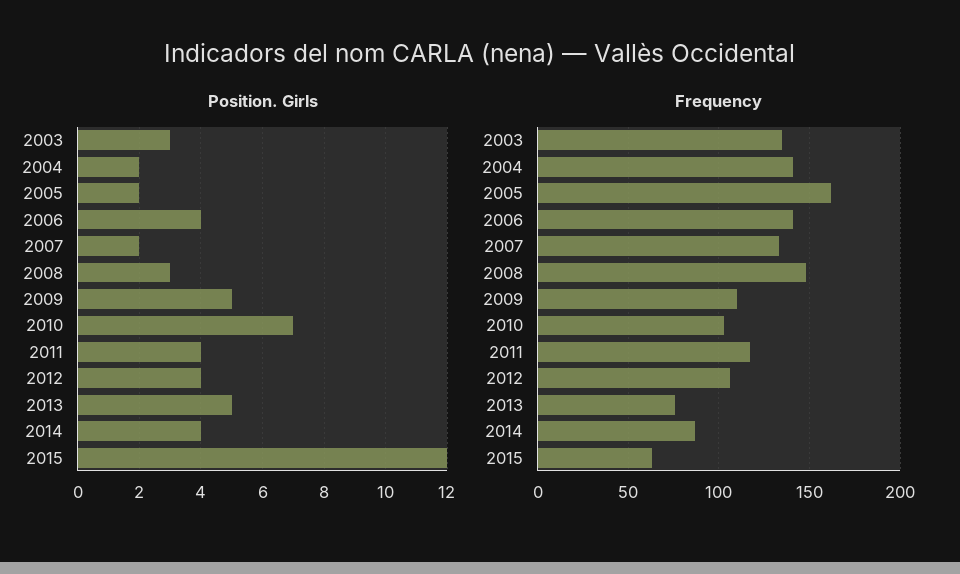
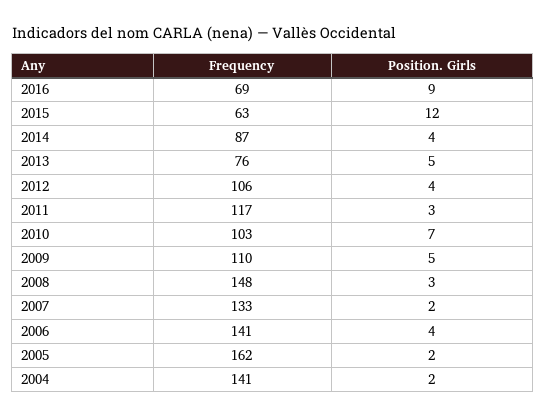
Position. Girls, 2003: 3 -> none
Position. Girls, 2011: 4 -> 3
Frequency, 2003: 135 -> none
Frequency, 2016: none -> 69
Position. Girls, 2016: none -> 9

